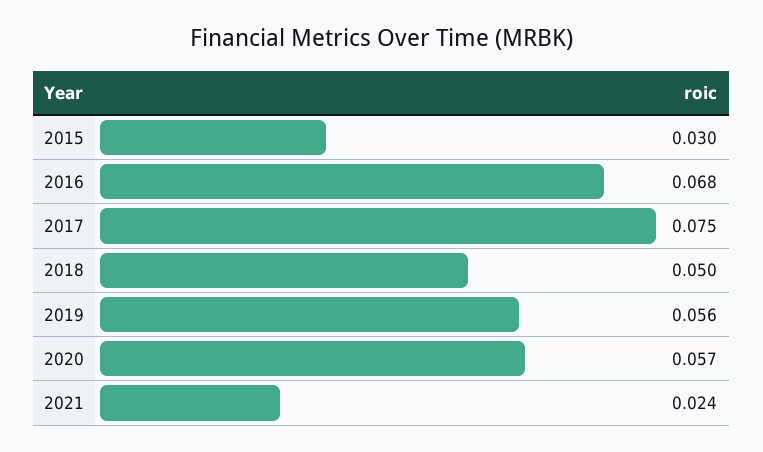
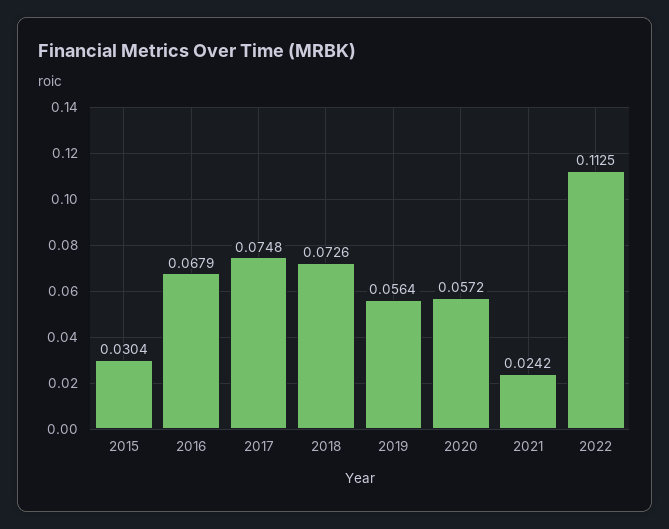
2018: 0.05 -> 0.0726
2022: none -> 0.1125

